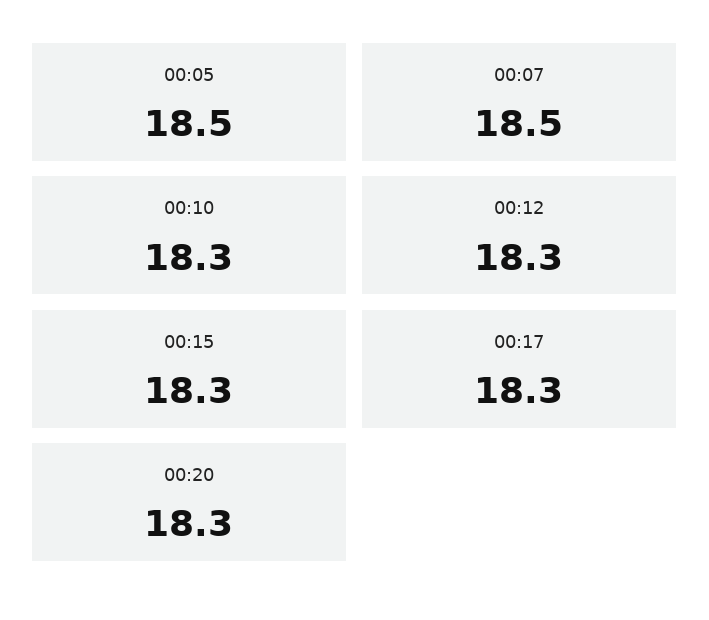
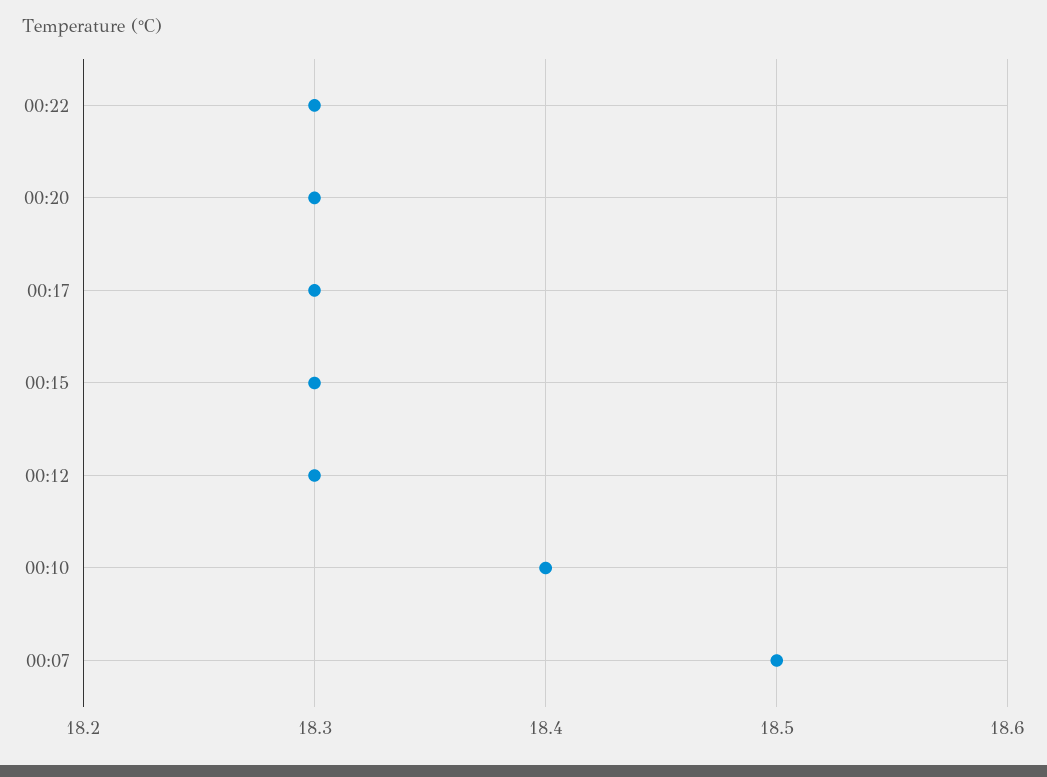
00:05: 18.5 -> none
00:10: 18.3 -> 18.4
00:22: none -> 18.3

